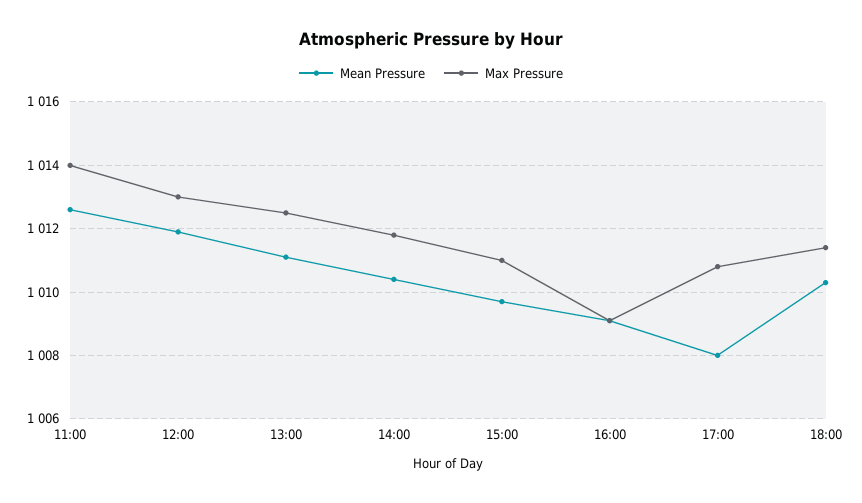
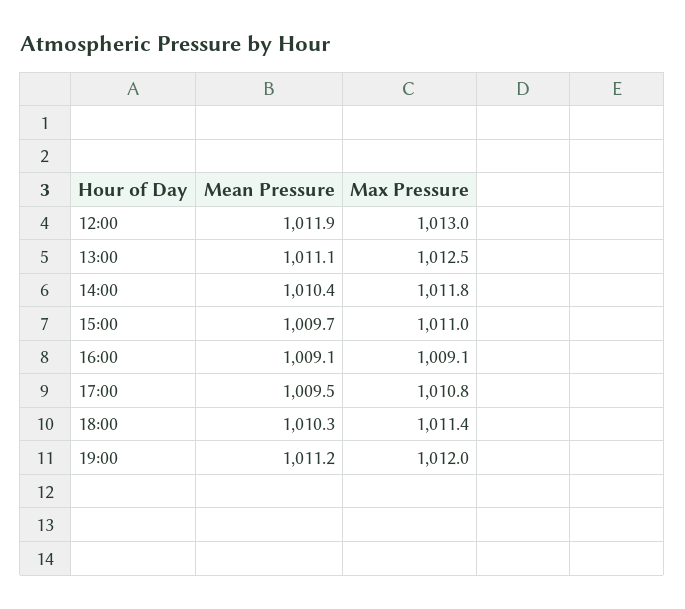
Mean Pressure, 11:00: 1012.5 -> none
Max Pressure, 11:00: 1014 -> none
Mean Pressure, 17:00: 1008 -> 1009.5
Mean Pressure, 19:00: none -> 1011.2
Max Pressure, 19:00: none -> 1012

